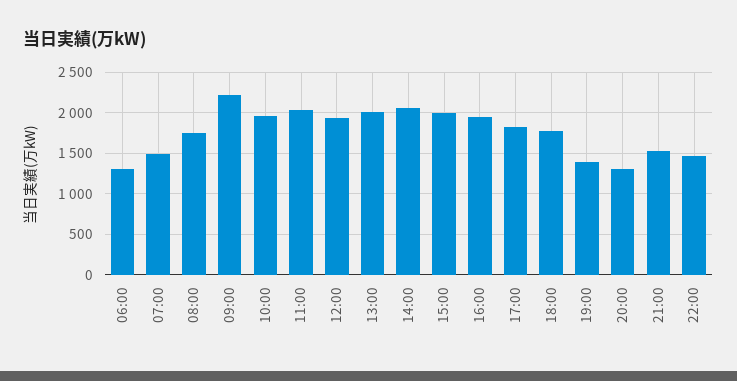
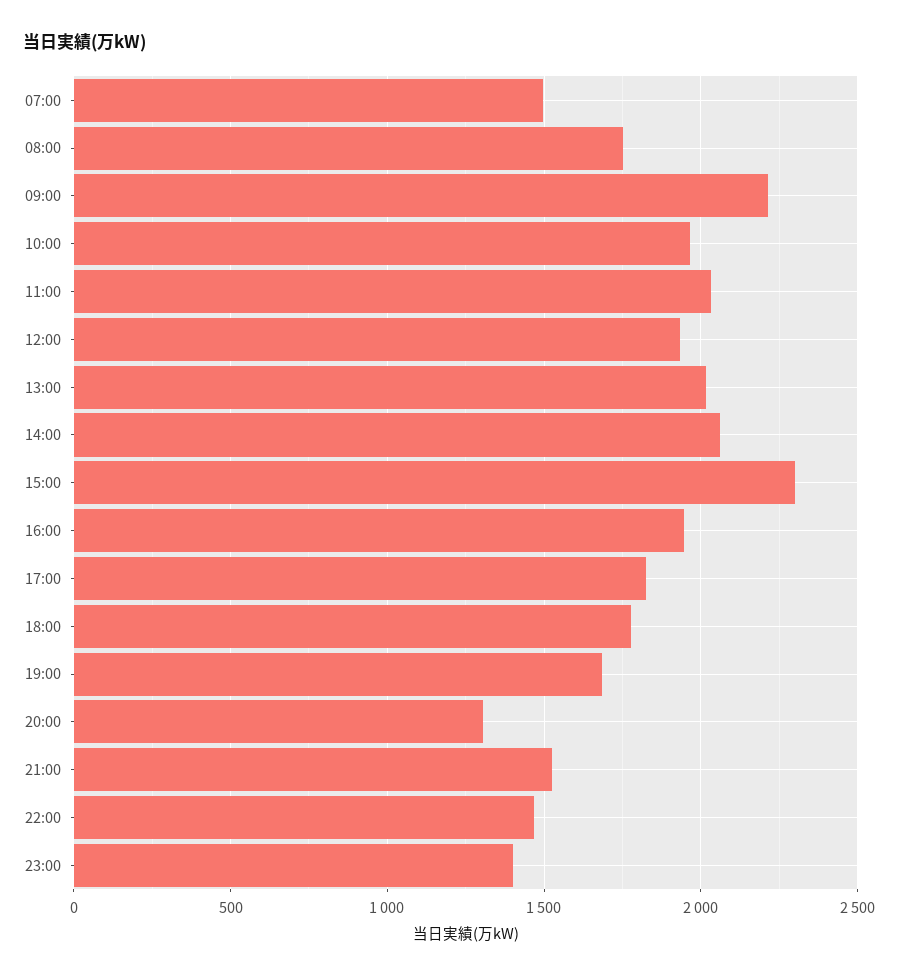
06:00: 1300 -> none
15:00: 2000 -> 2300
19:00: 1400 -> 1700
23:00: none -> 1400

